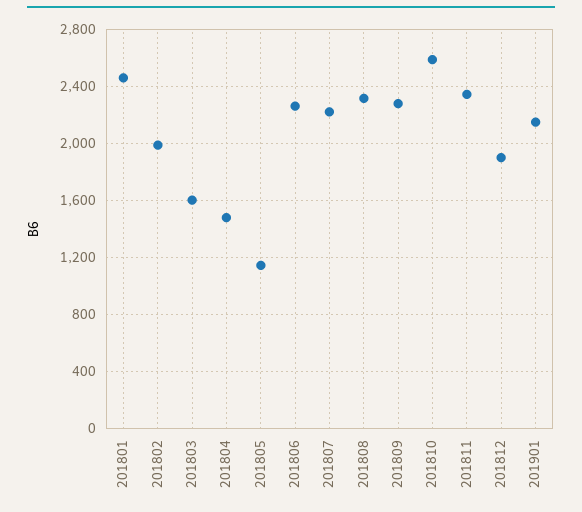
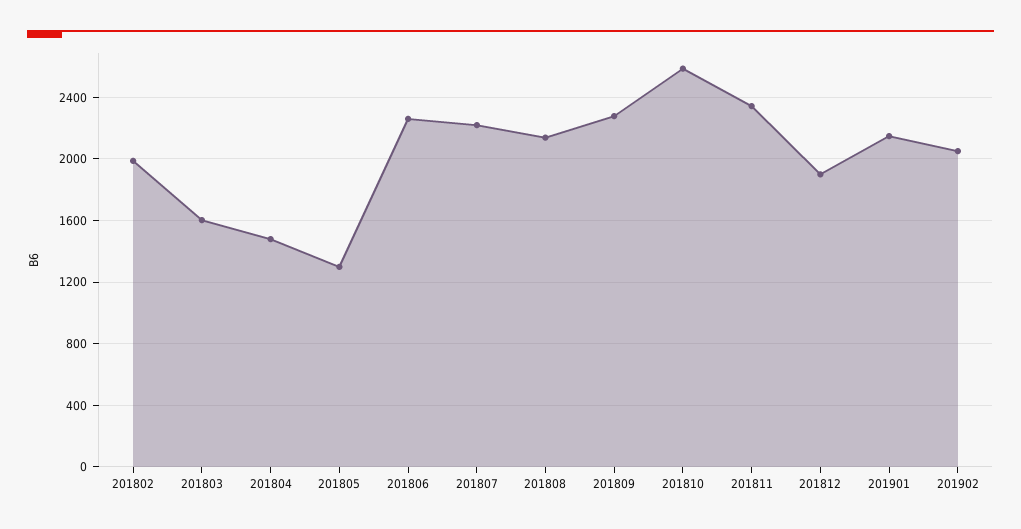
201801: 2450 -> none
201805: 1150 -> 1300
201808: 2300 -> 2150
201902: none -> 2050

